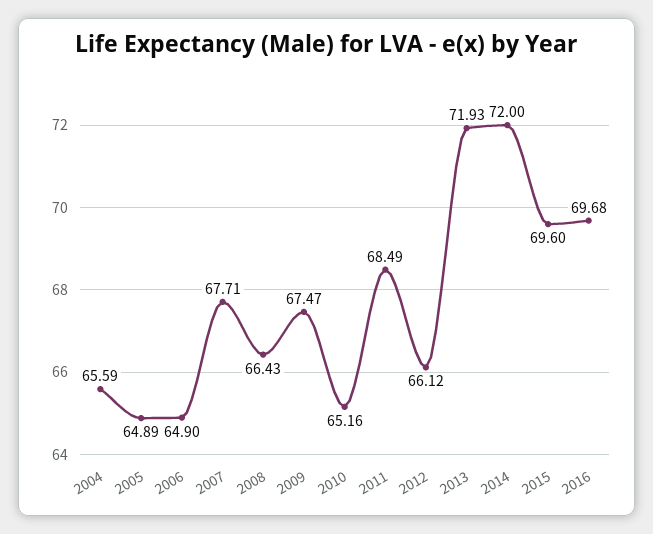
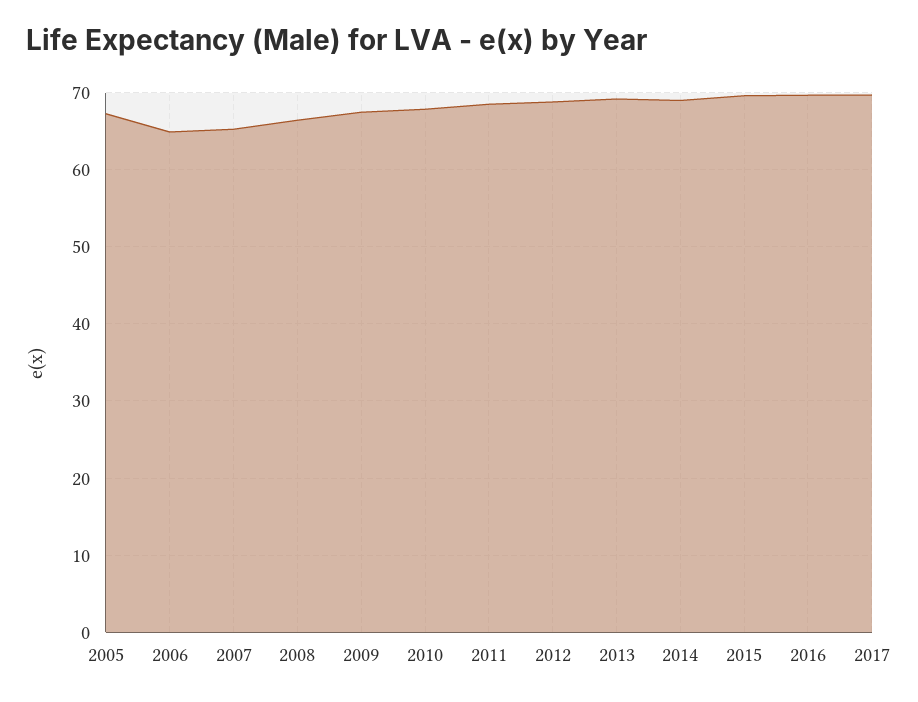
2004: 65.59 -> none
2005: 64.89 -> 67
2007: 67.71 -> 65
2010: 65.16 -> 68
2012: 66.12 -> 69
2013: 71.93 -> 69
2014: 72 -> 69
2017: none -> 70

